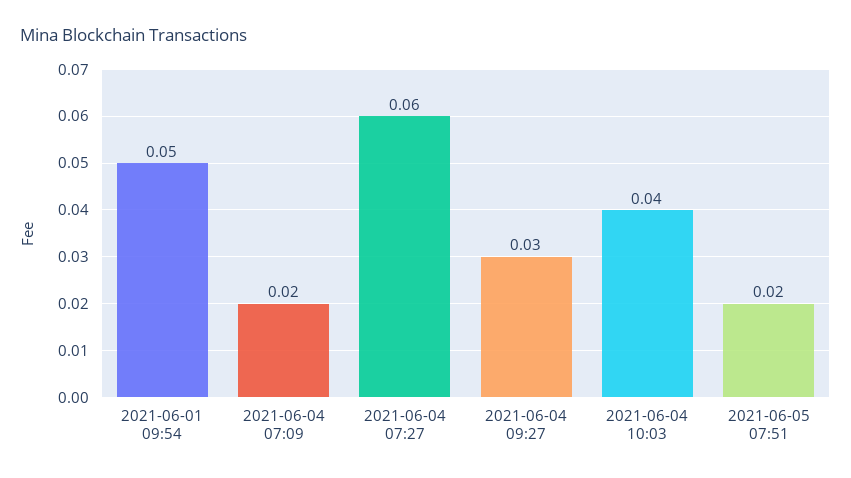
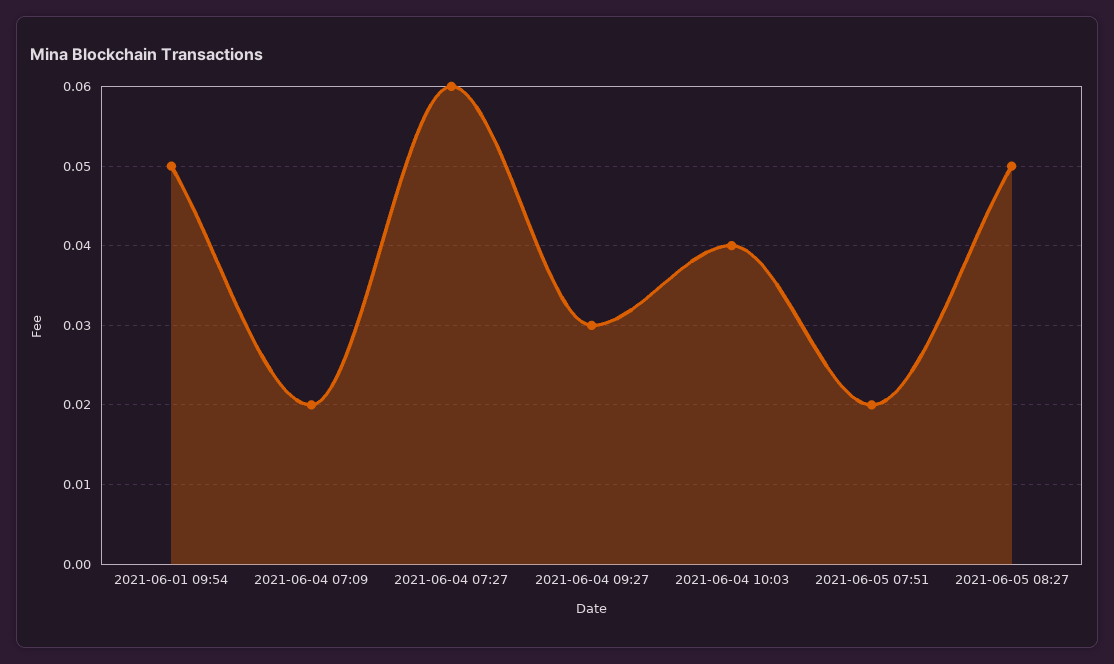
2021-06-05 08:27: none -> 0.05

